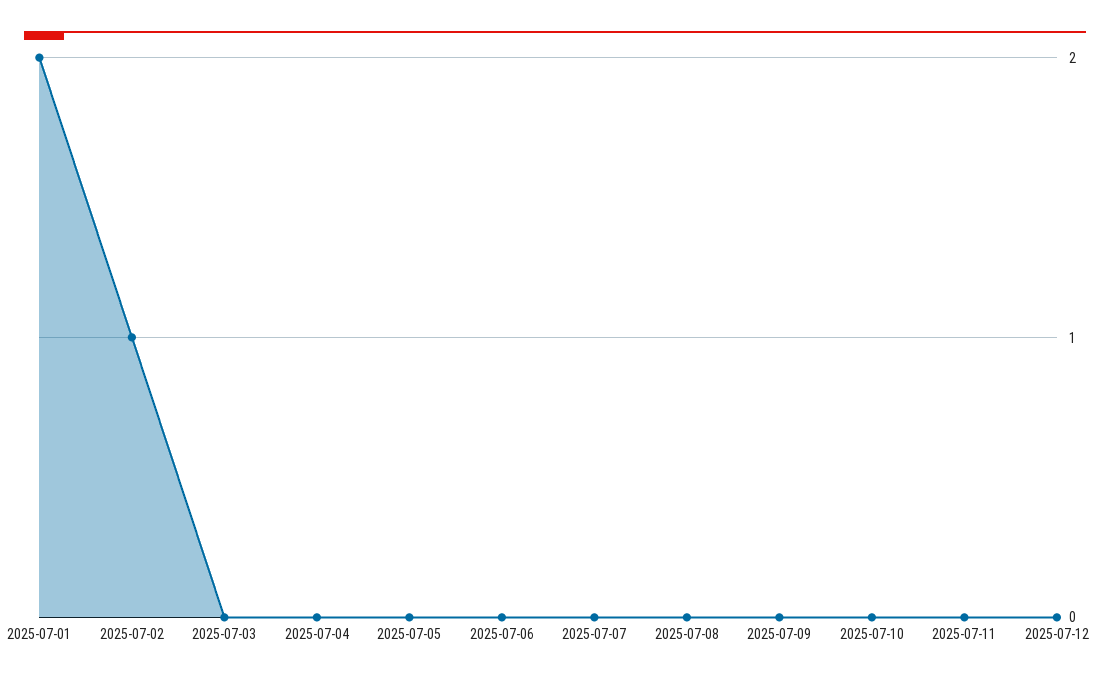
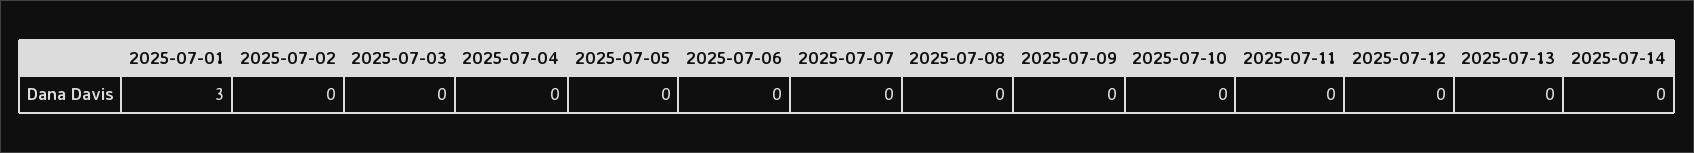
2025-07-01: 2 -> 3
2025-07-02: 1 -> 0
2025-07-13: none -> 0
2025-07-14: none -> 0

